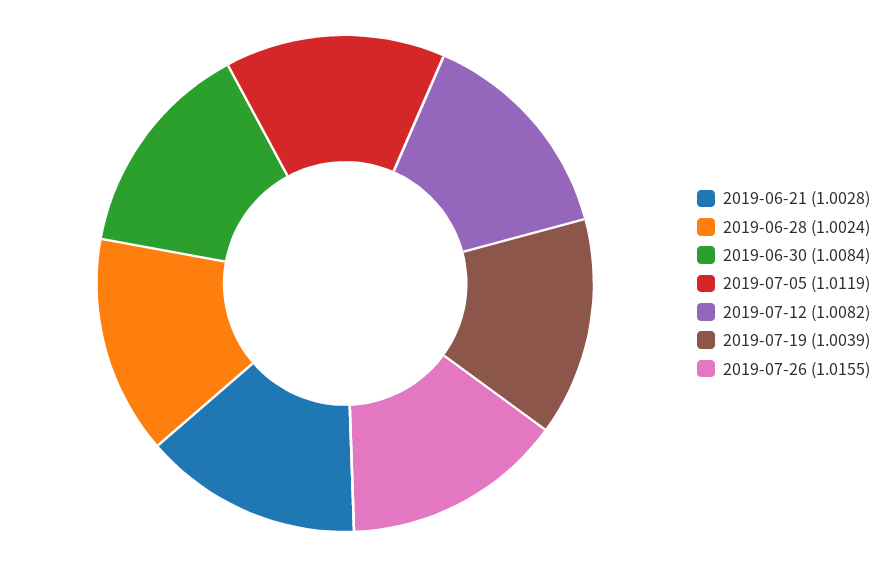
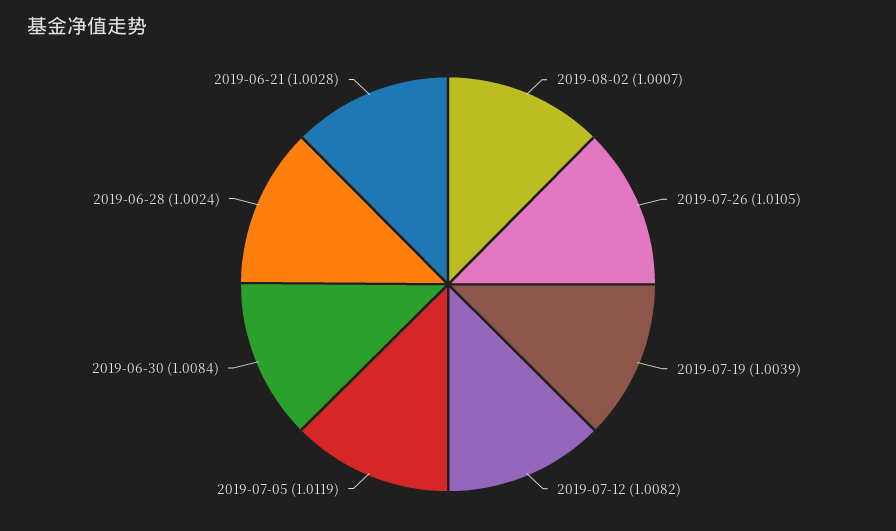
2019-07-26: 1.0155 -> 1.0105
2019-08-02: none -> 1.0007

